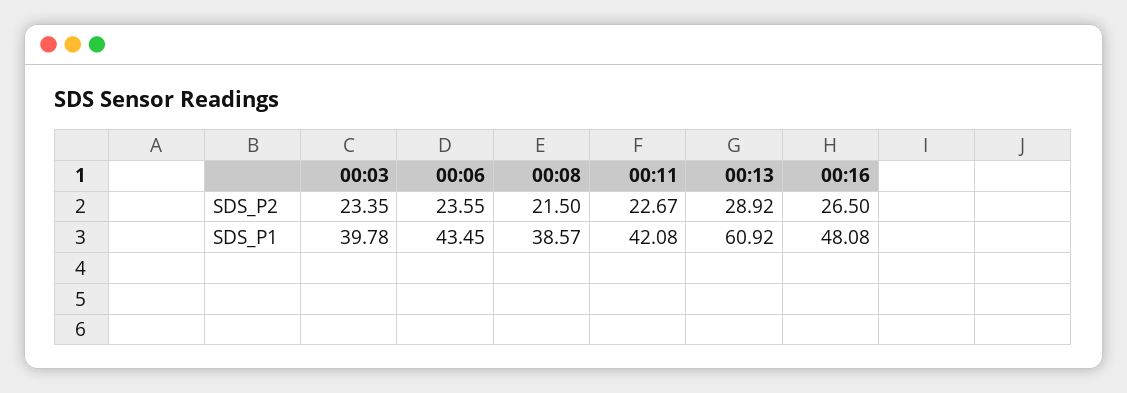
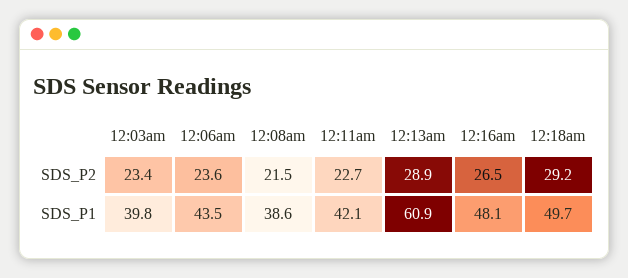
12:18am, SDS_P2: none -> 29.2
12:18am, SDS_P1: none -> 49.7

